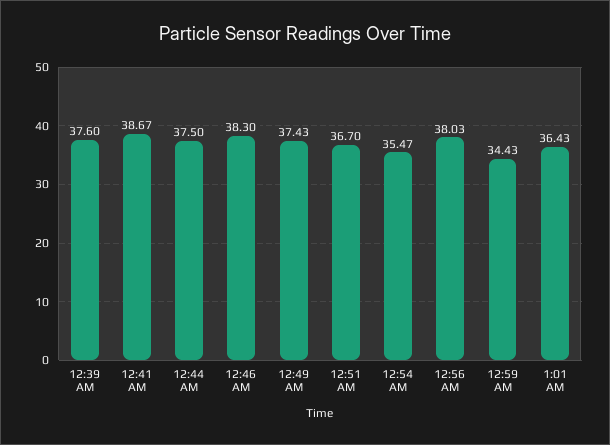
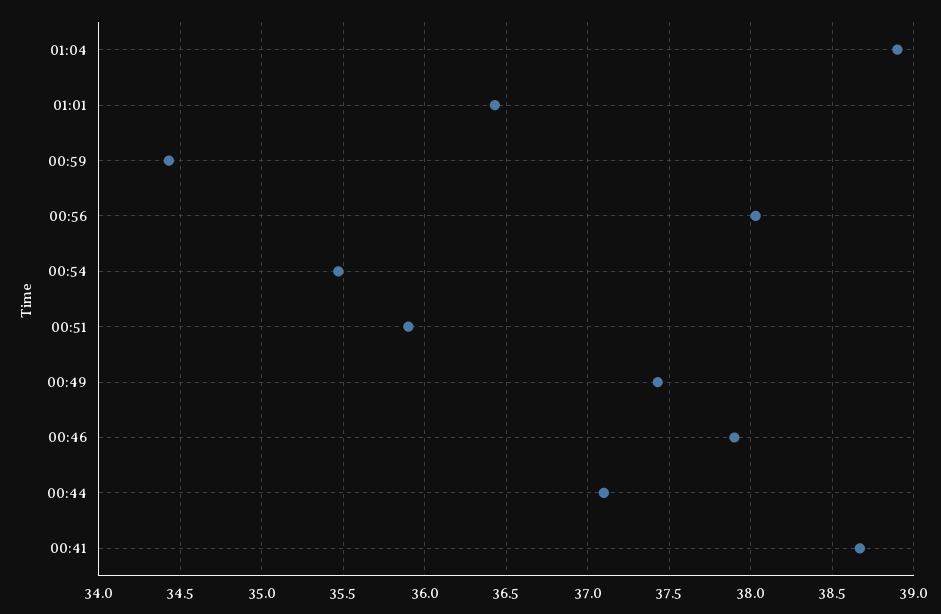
12:39 AM: 37.6 -> none
12:44 AM: 37.5 -> 37.1
12:46 AM: 38.3 -> 37.9
12:51 AM: 36.7 -> 35.9
01:04: none -> 38.9

